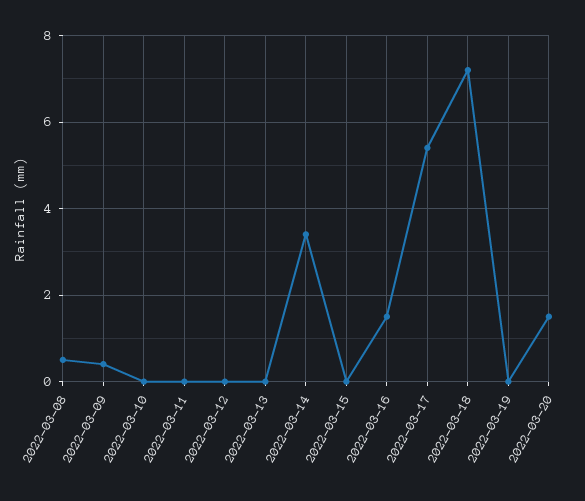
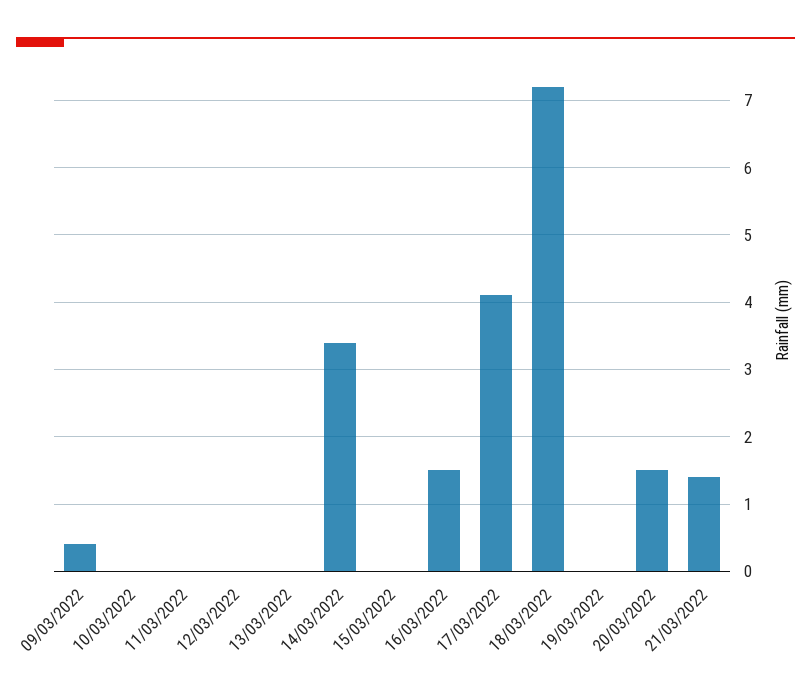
2022-03-08: 0.5 -> none
2022-03-17: 5.5 -> 4.1
21/03/2022: none -> 1.4

